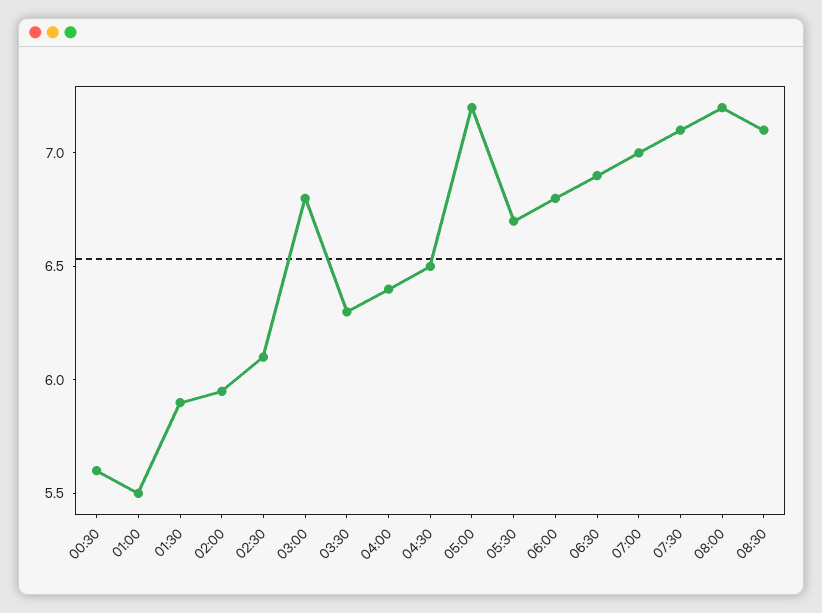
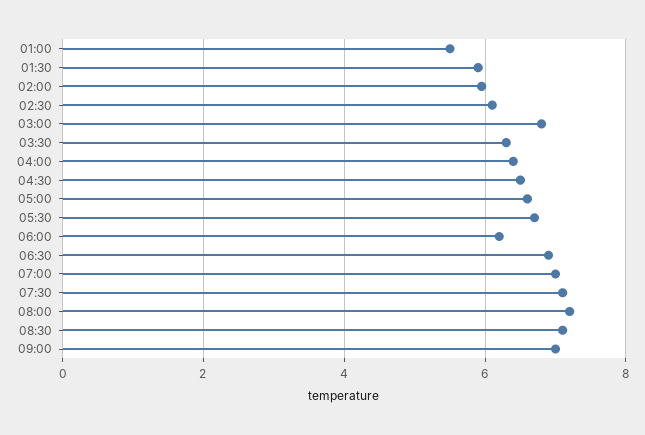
00:30: 5.6 -> none
05:00: 7.2 -> 6.6
06:00: 6.8 -> 6.2
09:00: none -> 7

